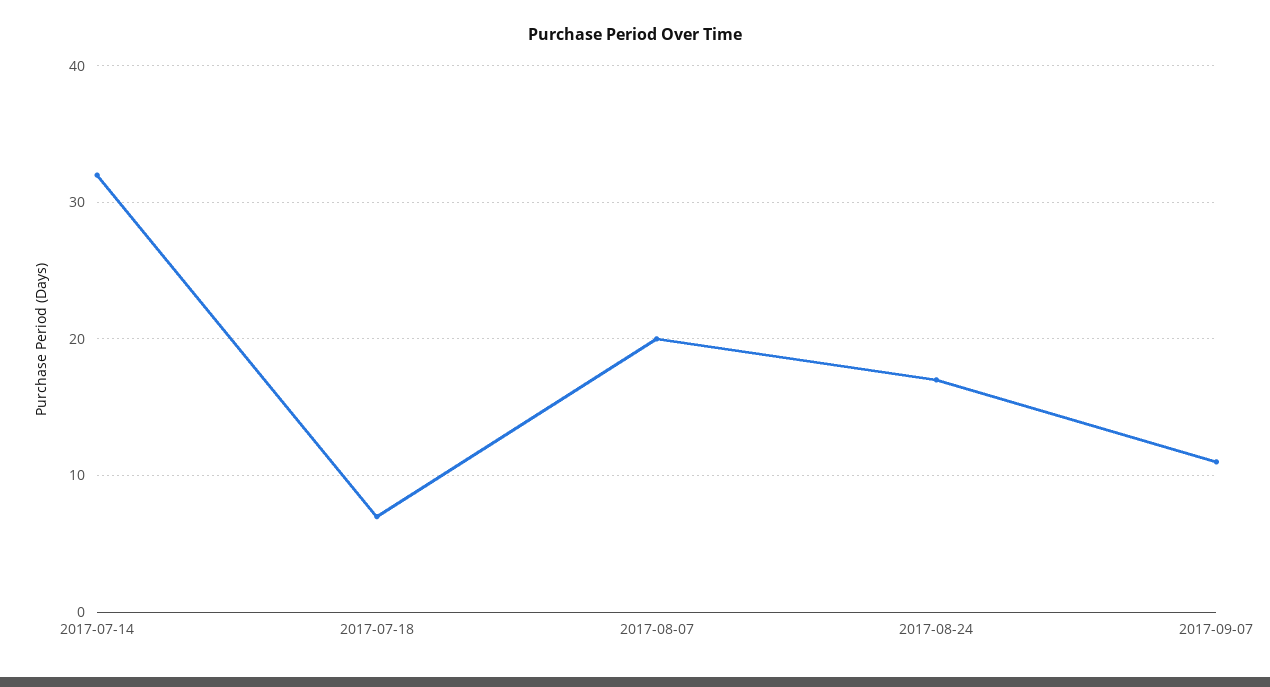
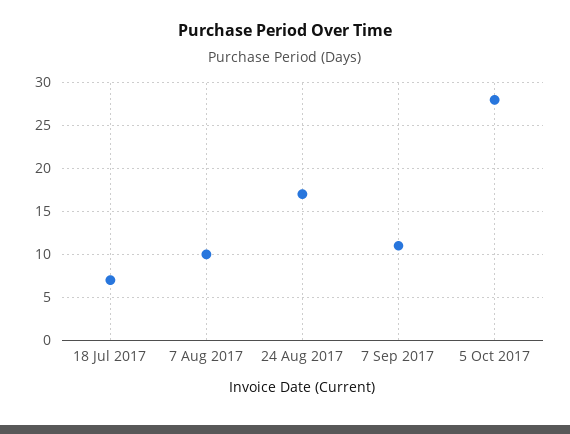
2017-07-14: 32 -> none
2017-08-07: 20 -> 10
5 Oct 2017: none -> 28

